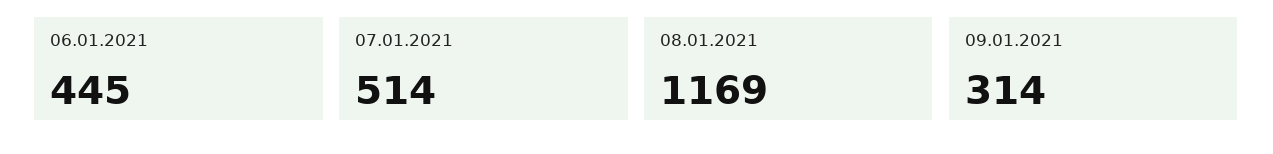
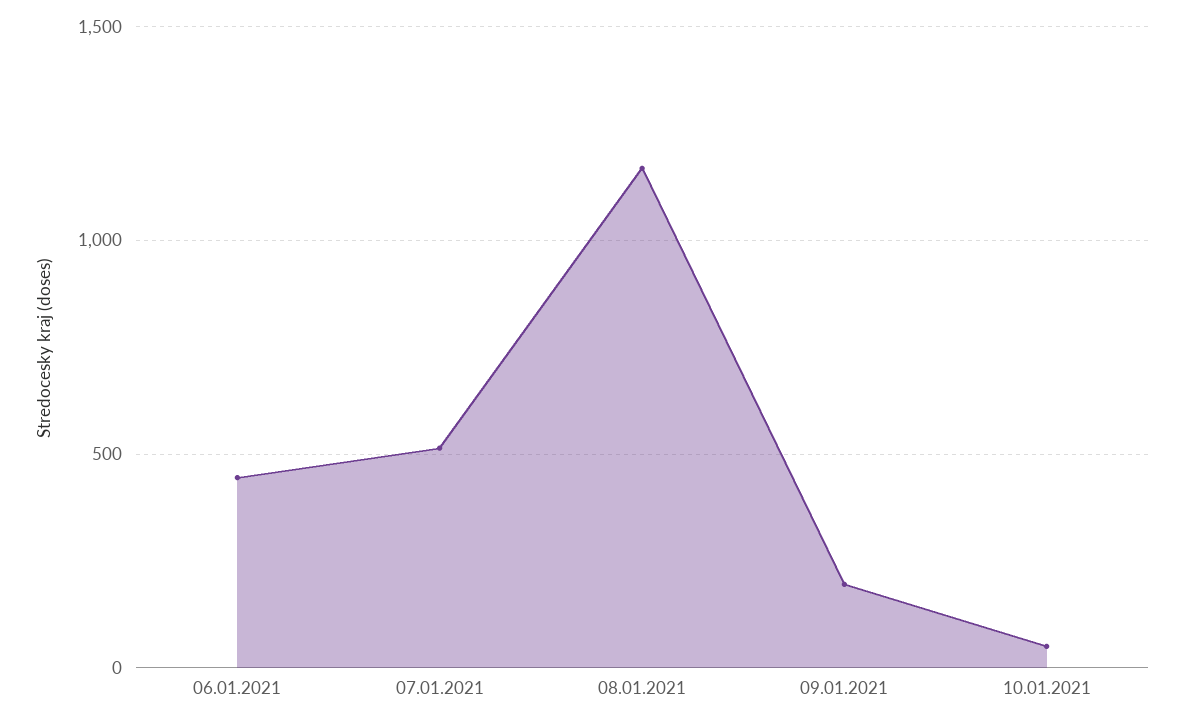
09.01.2021: 314 -> 200
10.01.2021: none -> 50

